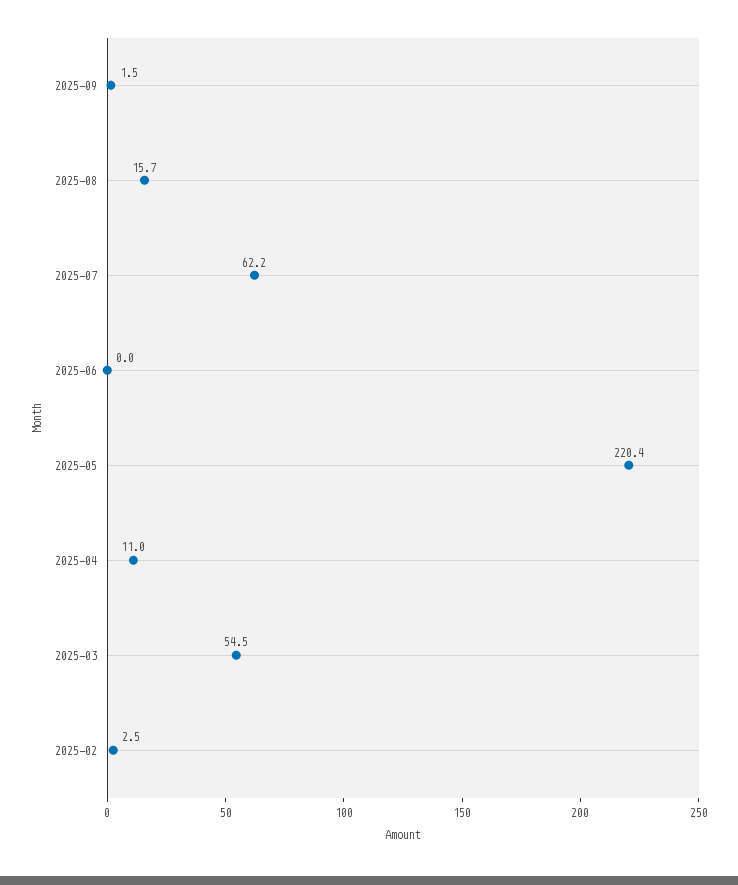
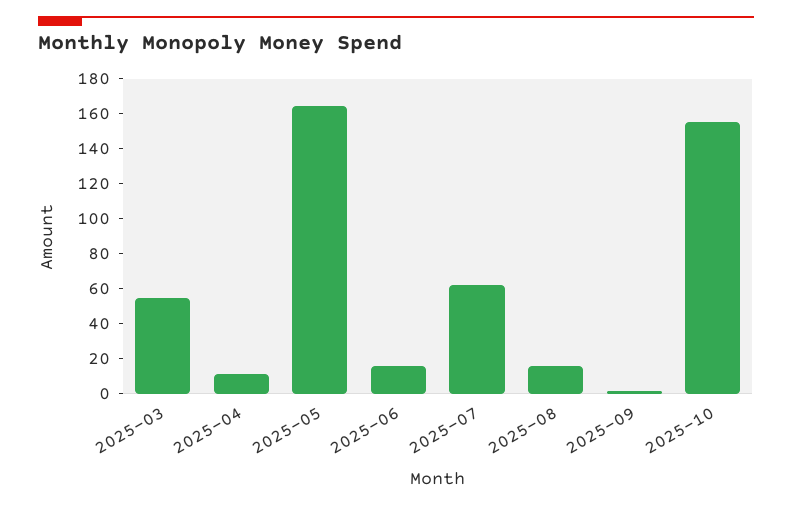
2025-06: 0 -> 15
2025-05: 220.4 -> 165
2025-02: 2.5 -> none
2025-10: none -> 155

